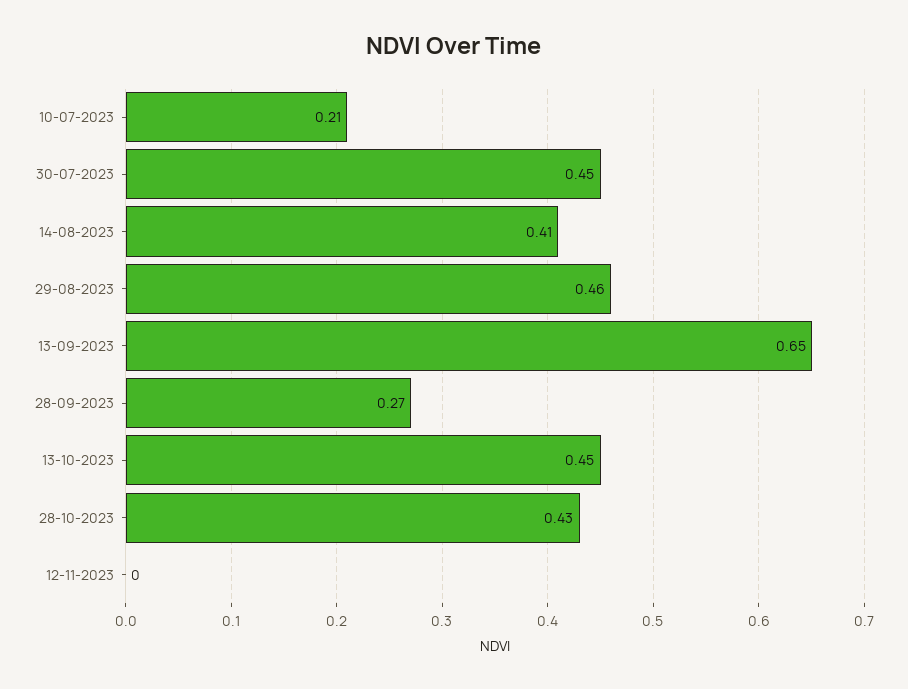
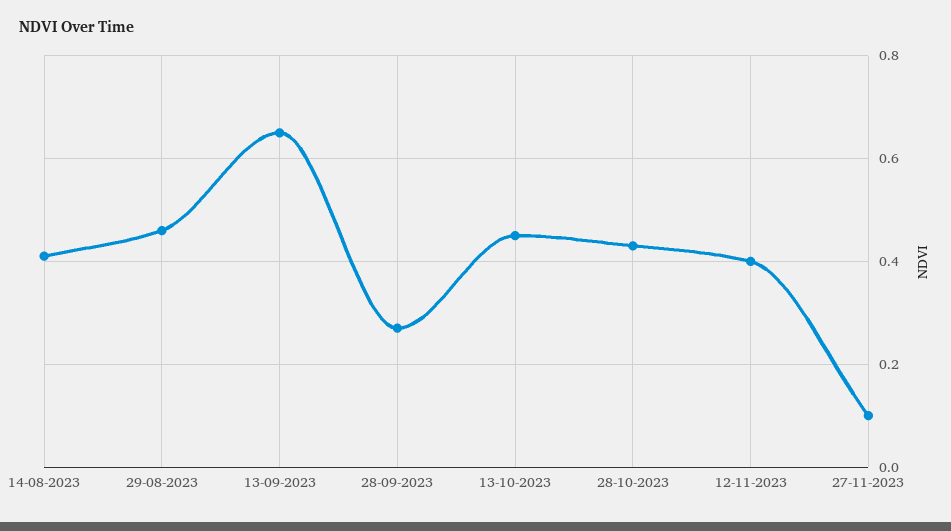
10-07-2023: 0.21 -> none
30-07-2023: 0.45 -> none
12-11-2023: 0 -> 0.4
27-11-2023: none -> 0.1

